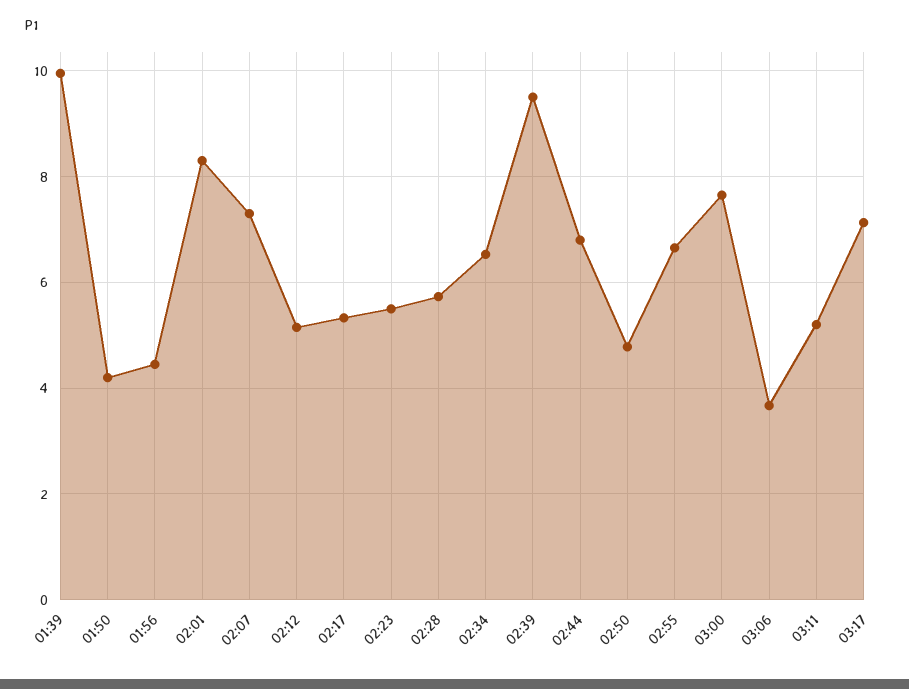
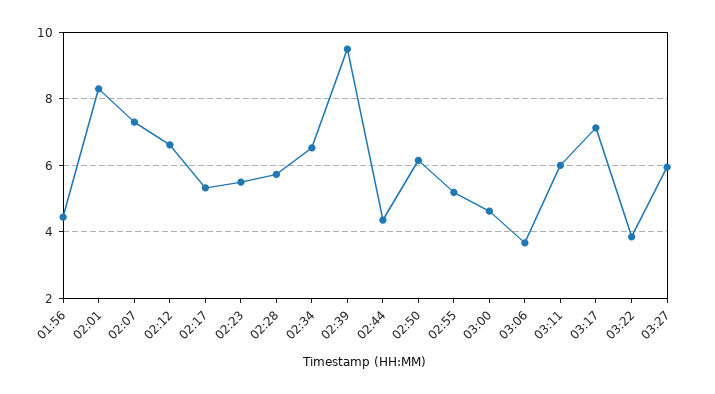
01:39: 10 -> none
01:50: 4.2 -> none
02:12: 5.2 -> 6.6
02:44: 6.8 -> 4.4
02:50: 4.8 -> 6.2
02:55: 6.6 -> 5.2
03:00: 7.6 -> 4.6
03:11: 5.2 -> 6
03:22: none -> 3.8
03:27: none -> 6

